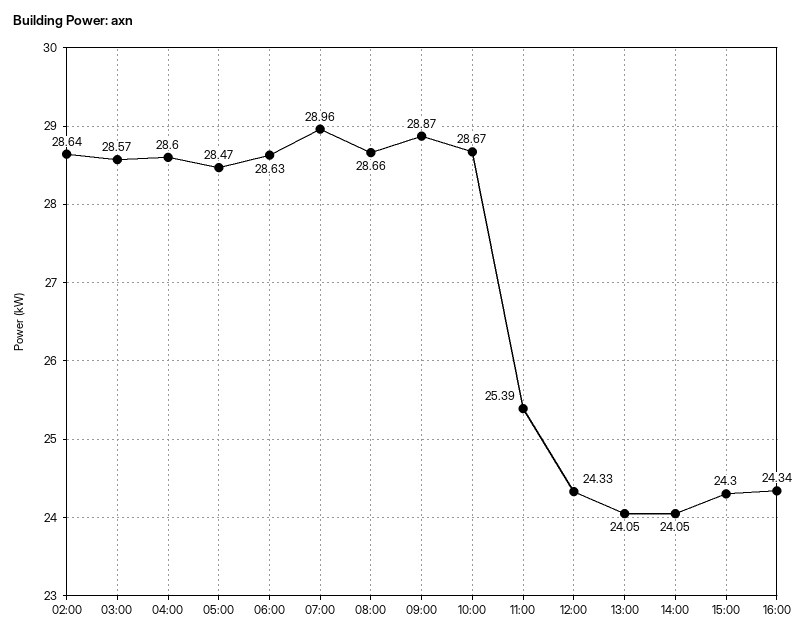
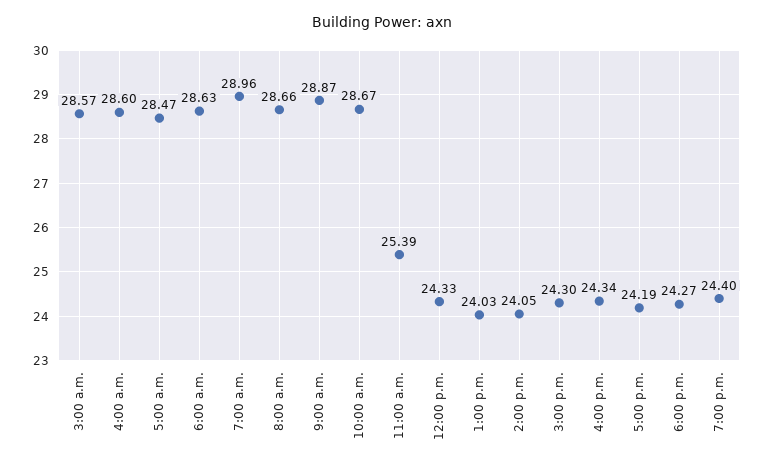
02:00: 28.64 -> none
13:00: 24.05 -> 24.03
5:00 p.m.: none -> 24.19
6:00 p.m.: none -> 24.27
7:00 p.m.: none -> 24.4

